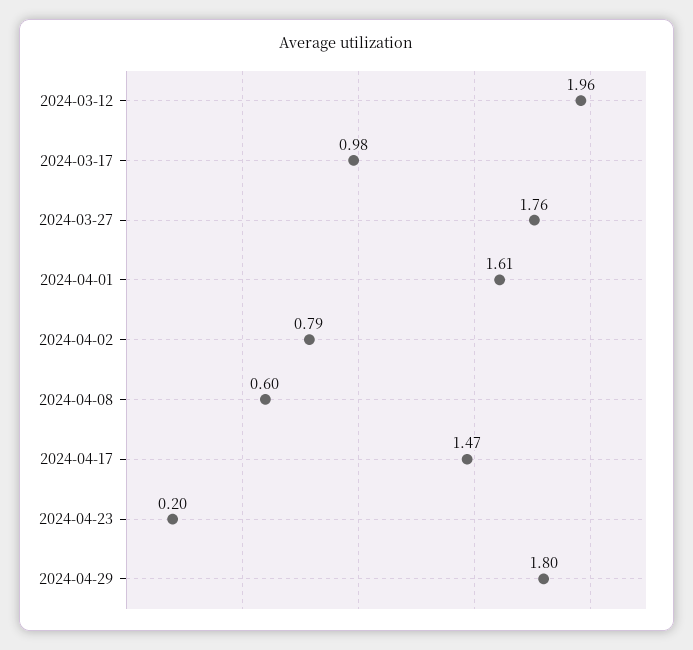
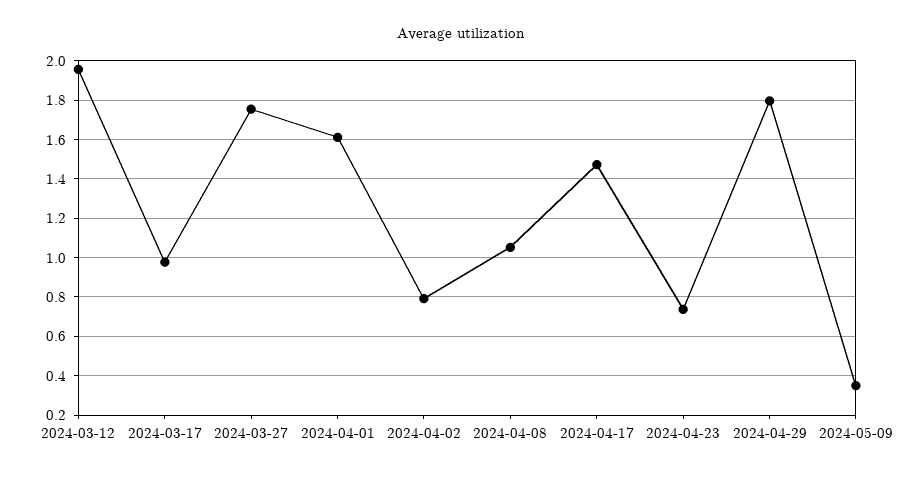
2024-04-08: 0.6 -> 1.05
2024-04-23: 0.2 -> 0.75
2024-05-09: none -> 0.35

